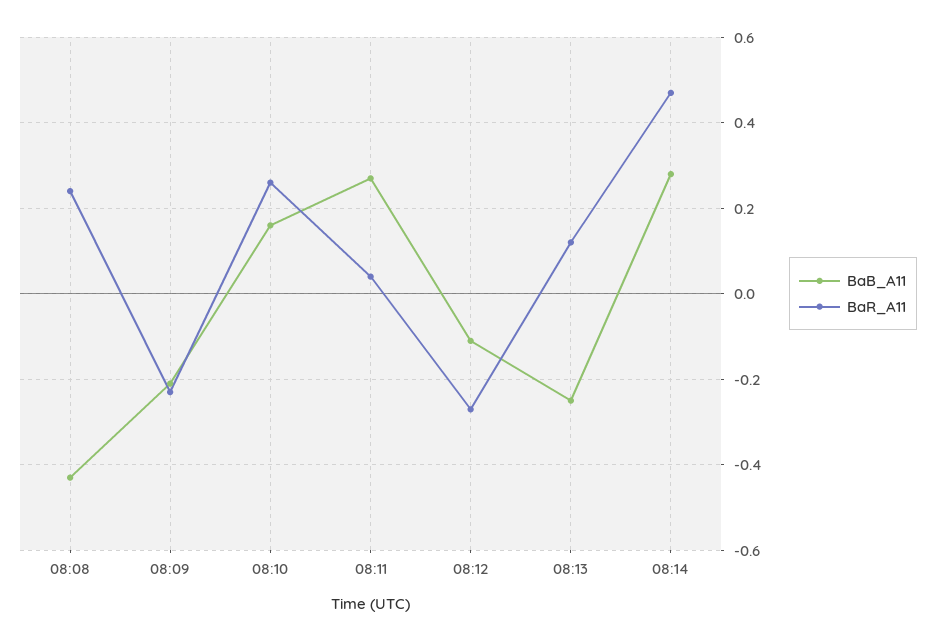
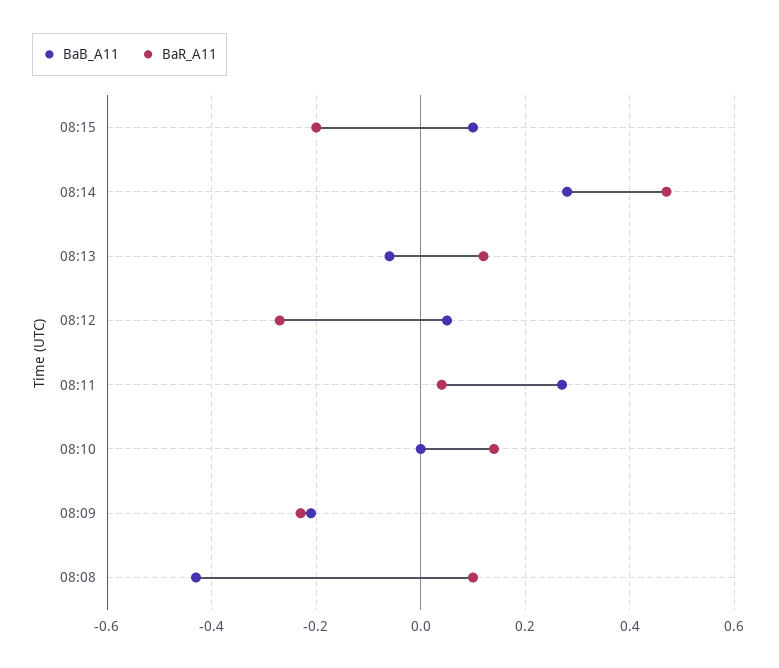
BaR_A11, 08:08: 0.25 -> 0.1
BaB_A11, 08:10: 0.15 -> 0
BaR_A11, 08:10: 0.25 -> 0.15
BaB_A11, 08:12: -0.1 -> 0.05
BaB_A11, 08:13: -0.25 -> -0.05
BaB_A11, 08:15: none -> 0.1
BaR_A11, 08:15: none -> -0.2

